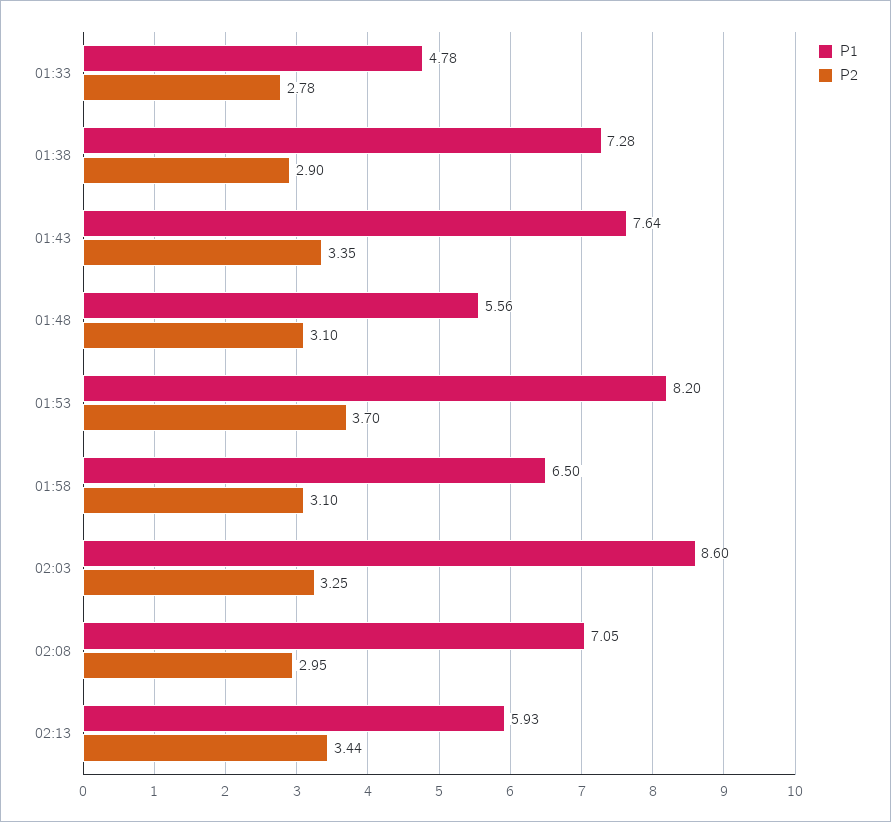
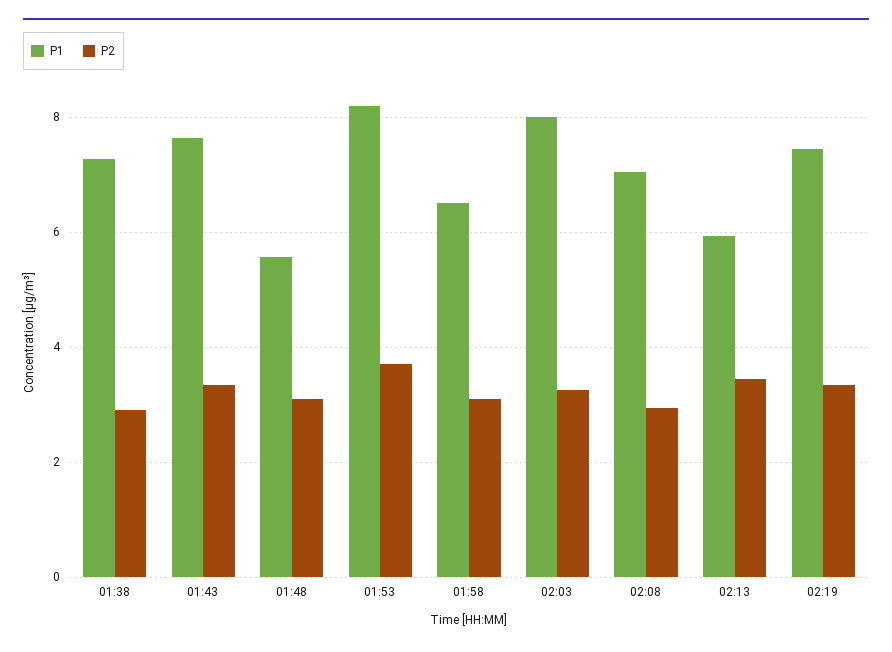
P1, 01:33: 4.78 -> none
P2, 01:33: 2.78 -> none
P1, 02:03: 8.6 -> 8
P1, 02:19: none -> 7.4
P2, 02:19: none -> 3.4

